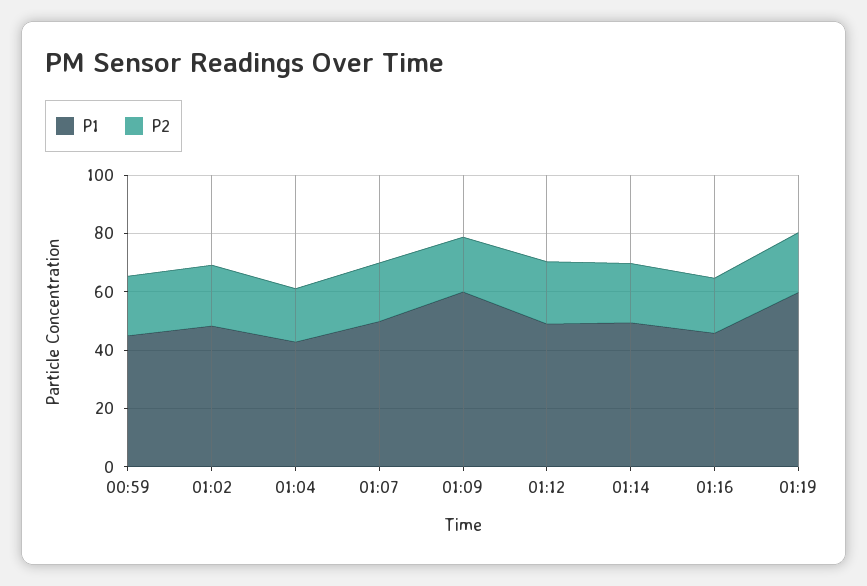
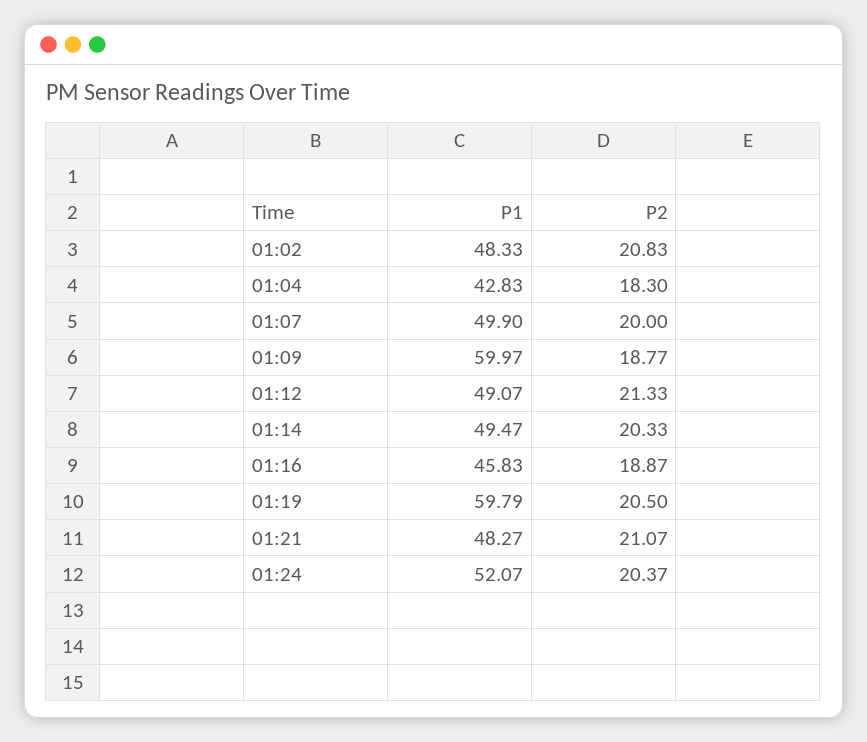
P1, 00:59: 45 -> none
P2, 00:59: 20 -> none
P1, 01:21: none -> 48.27
P2, 01:21: none -> 21.07
P1, 01:24: none -> 52.07
P2, 01:24: none -> 20.37

